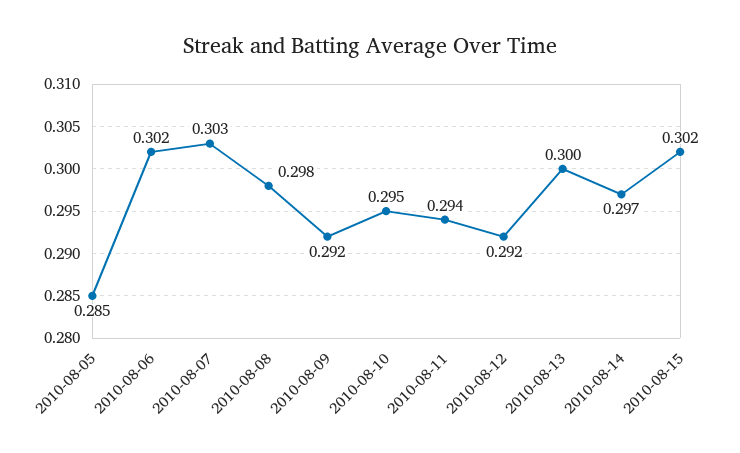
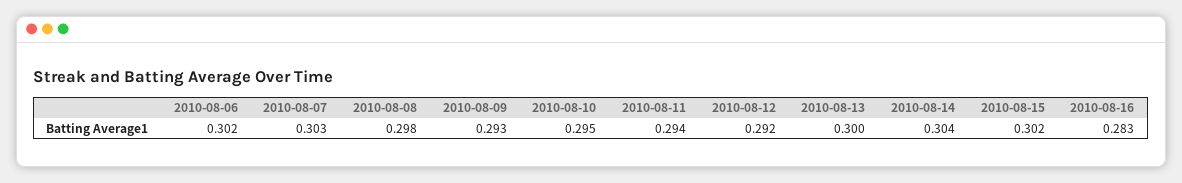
2010-08-05: 0.285 -> none
2010-08-09: 0.292 -> 0.293
2010-08-14: 0.297 -> 0.304
2010-08-16: none -> 0.283

